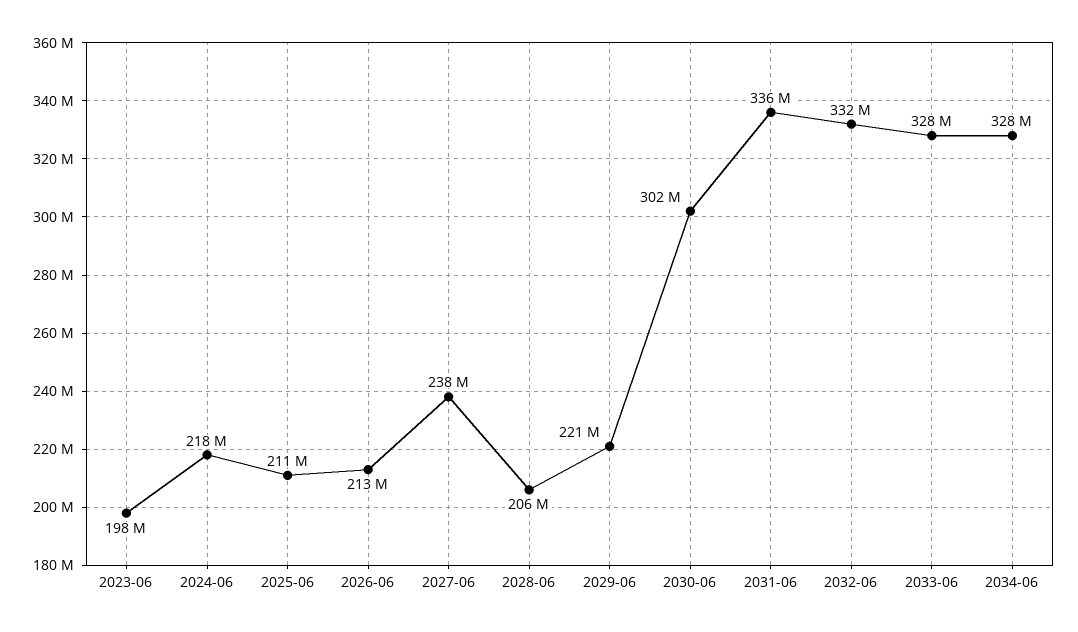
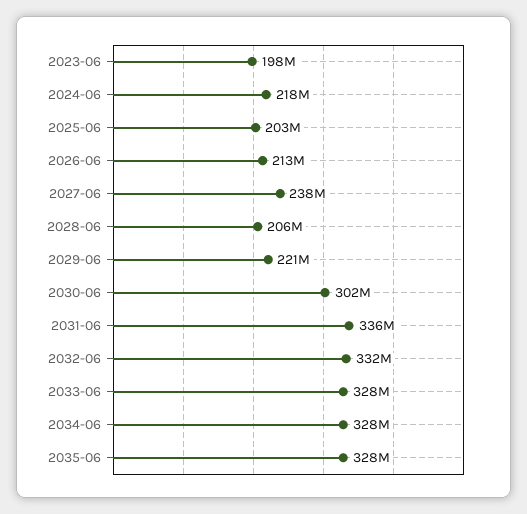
2025-06: 211000000 -> 203000000
2035-06: none -> 328000000

